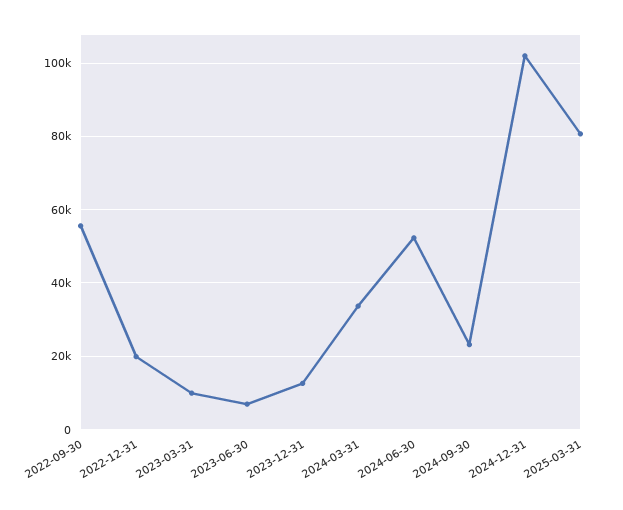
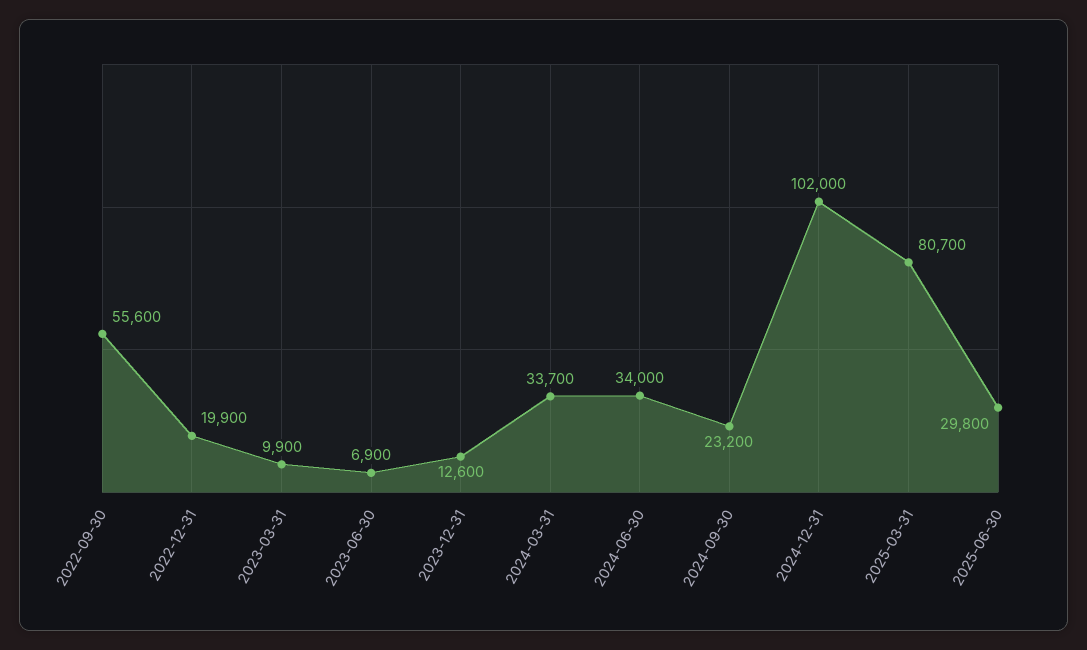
2024-06-30: 52000 -> 34000
2025-06-30: none -> 29800

